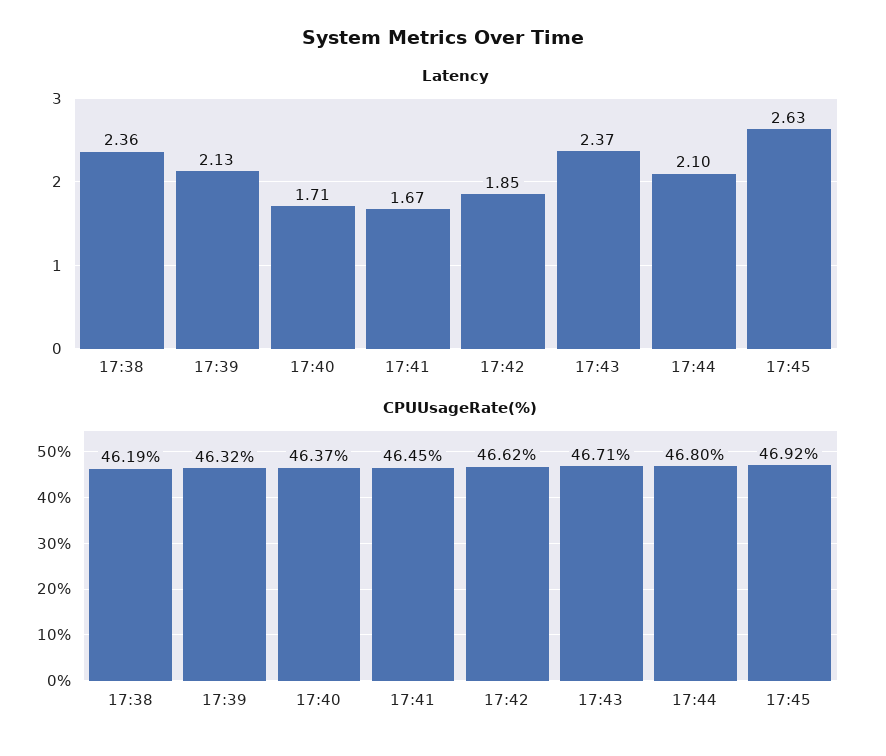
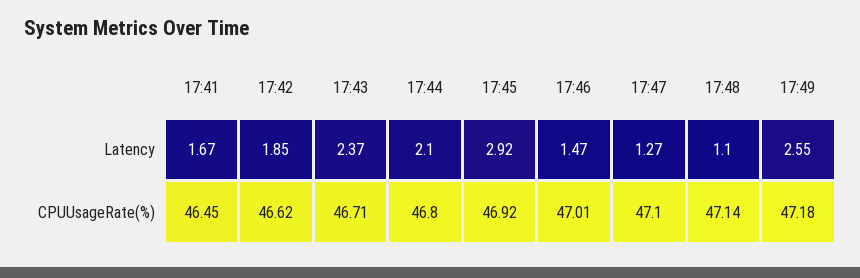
Latency, 17:38: 2.36 -> none
Latency, 17:39: 2.13 -> none
Latency, 17:40: 1.71 -> none
Latency, 17:45: 2.63 -> 2.92
CPUUsageRate(%), 17:38: 46.19 -> none
CPUUsageRate(%), 17:39: 46.32 -> none
CPUUsageRate(%), 17:40: 46.37 -> none
Latency, 17:46: none -> 1.47
Latency, 17:47: none -> 1.27
Latency, 17:48: none -> 1.1
Latency, 17:49: none -> 2.55
CPUUsageRate(%), 17:46: none -> 47.01
CPUUsageRate(%), 17:47: none -> 47.1
CPUUsageRate(%), 17:48: none -> 47.14
CPUUsageRate(%), 17:49: none -> 47.18

